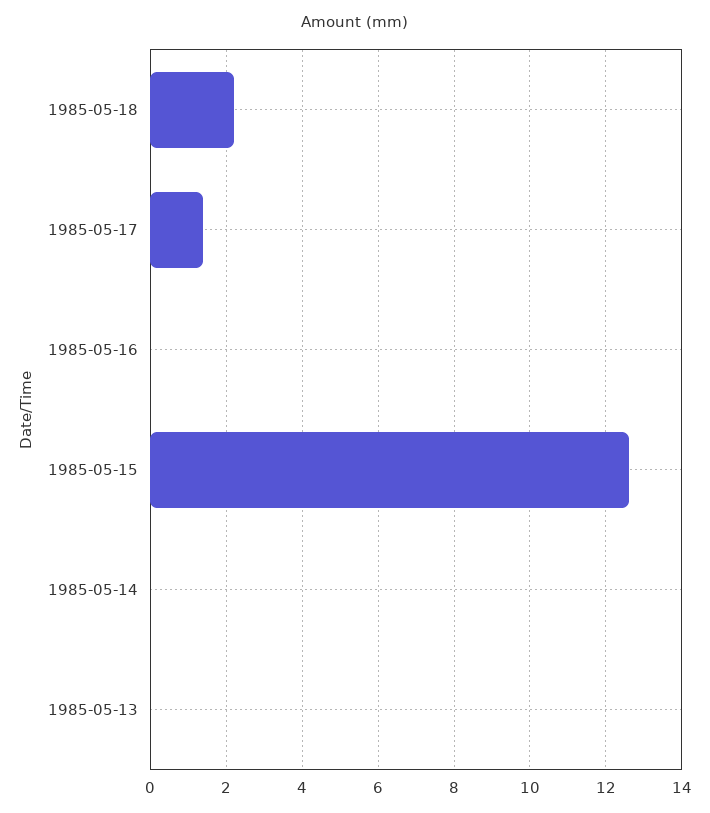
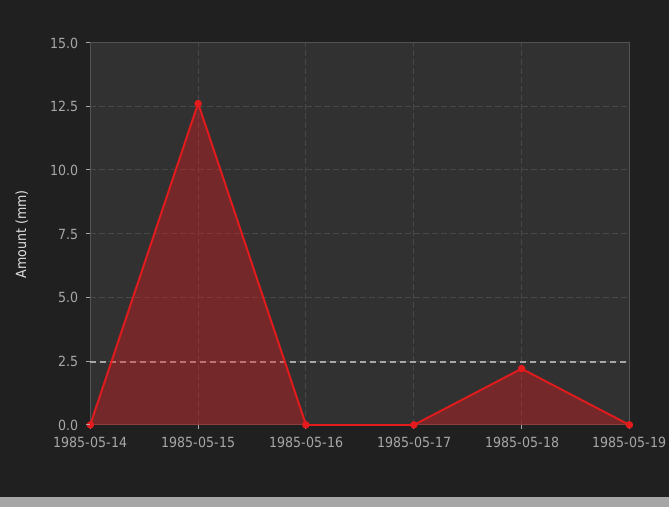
1985-05-17: 1.5 -> 0
1985-05-13: 0 -> none
1985-05-19: none -> 0

